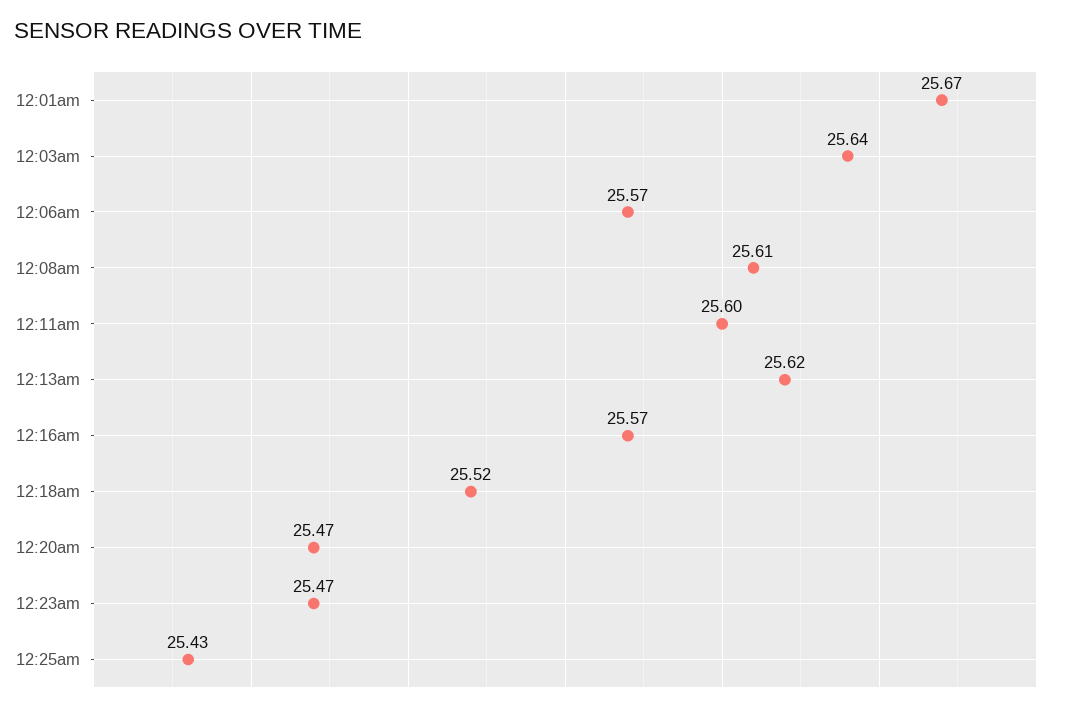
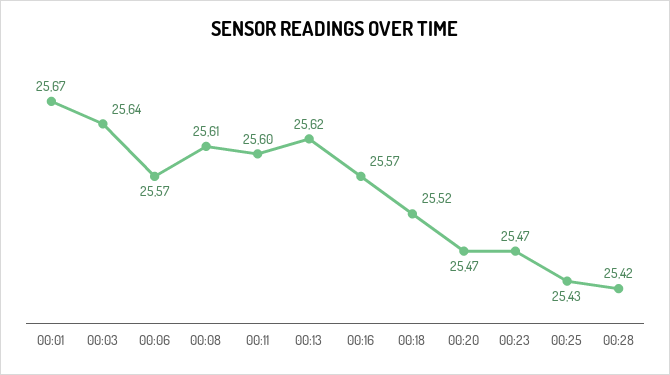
00:28: none -> 25.42

